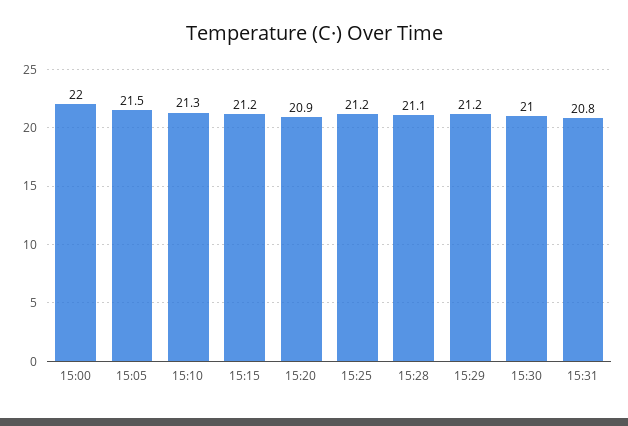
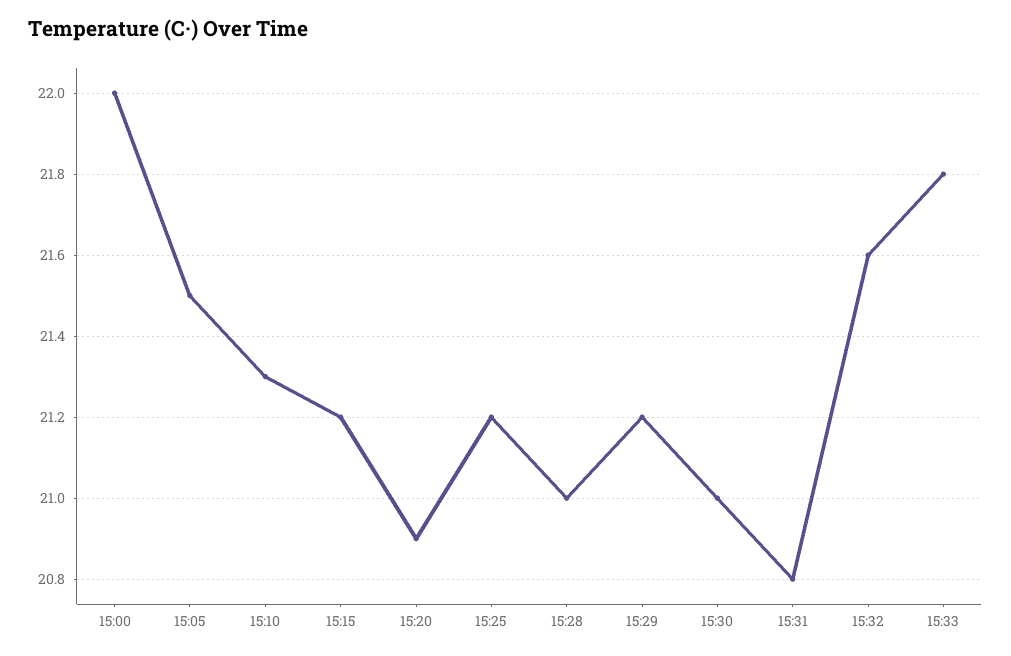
15:28: 21.1 -> 21
15:32: none -> 21.6
15:33: none -> 21.8

